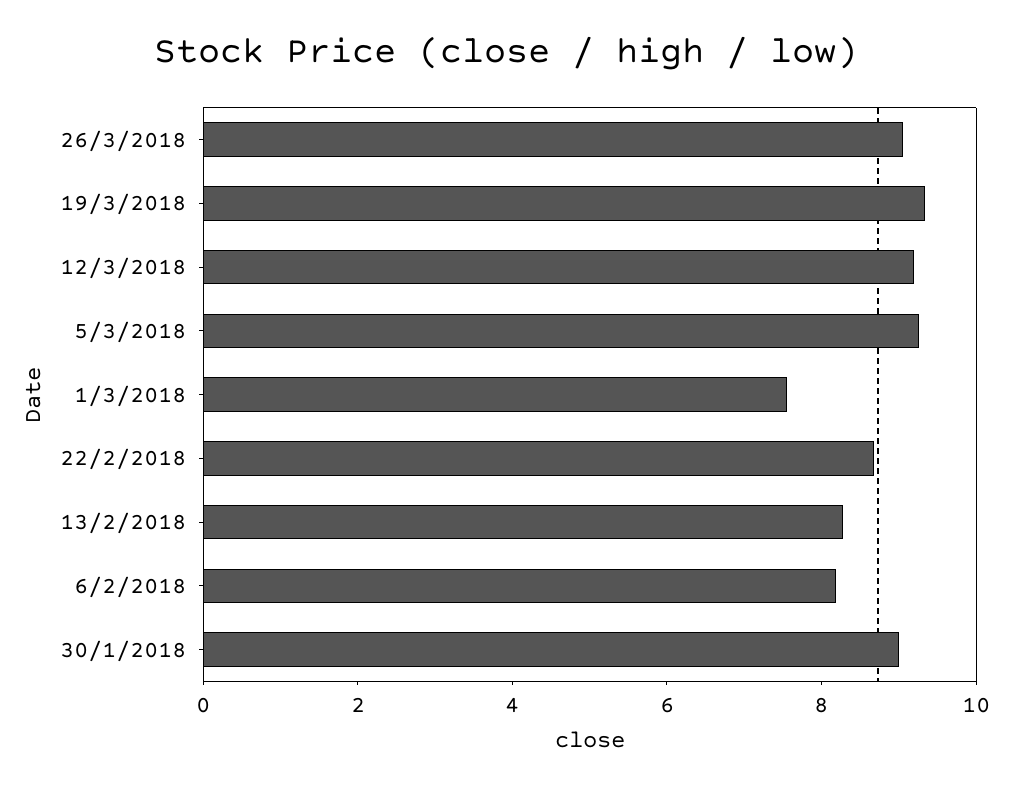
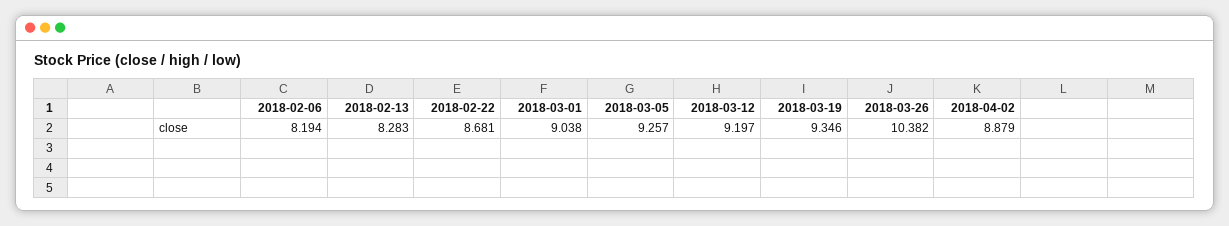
26/3/2018: 9 -> 10.382
1/3/2018: 7.5 -> 9.038
30/1/2018: 9 -> none
2018-04-02: none -> 8.879

